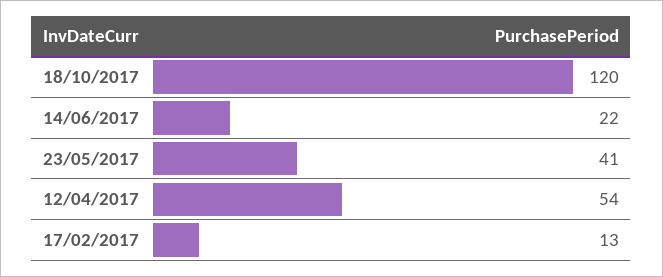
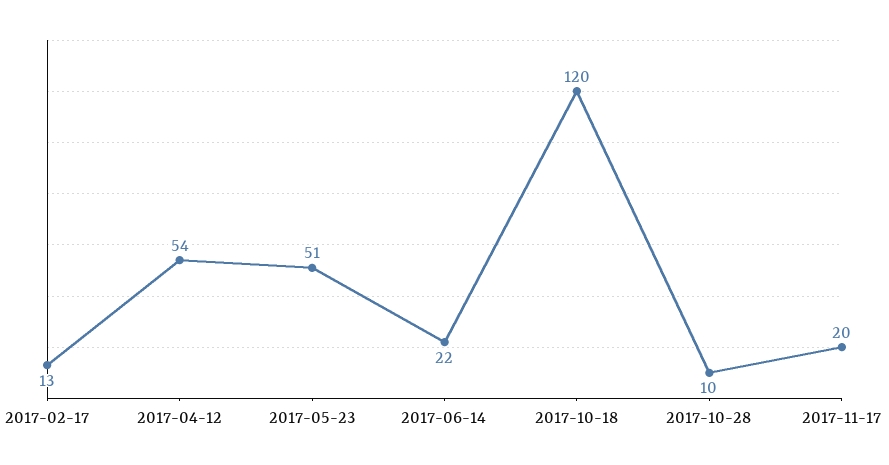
23/05/2017: 41 -> 51
2017-10-28: none -> 10
2017-11-17: none -> 20

